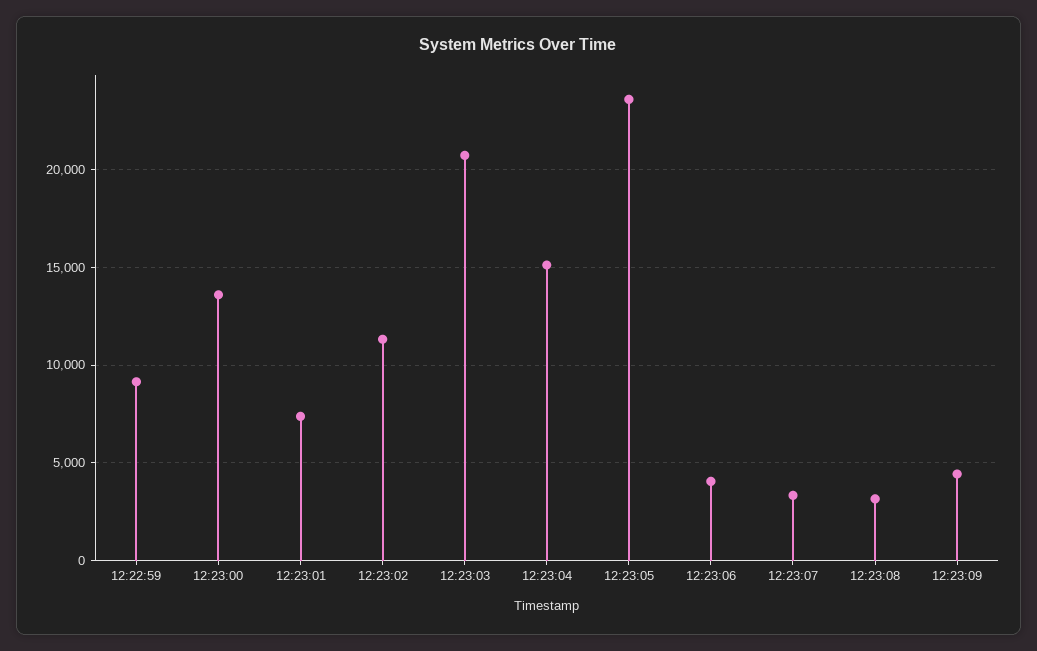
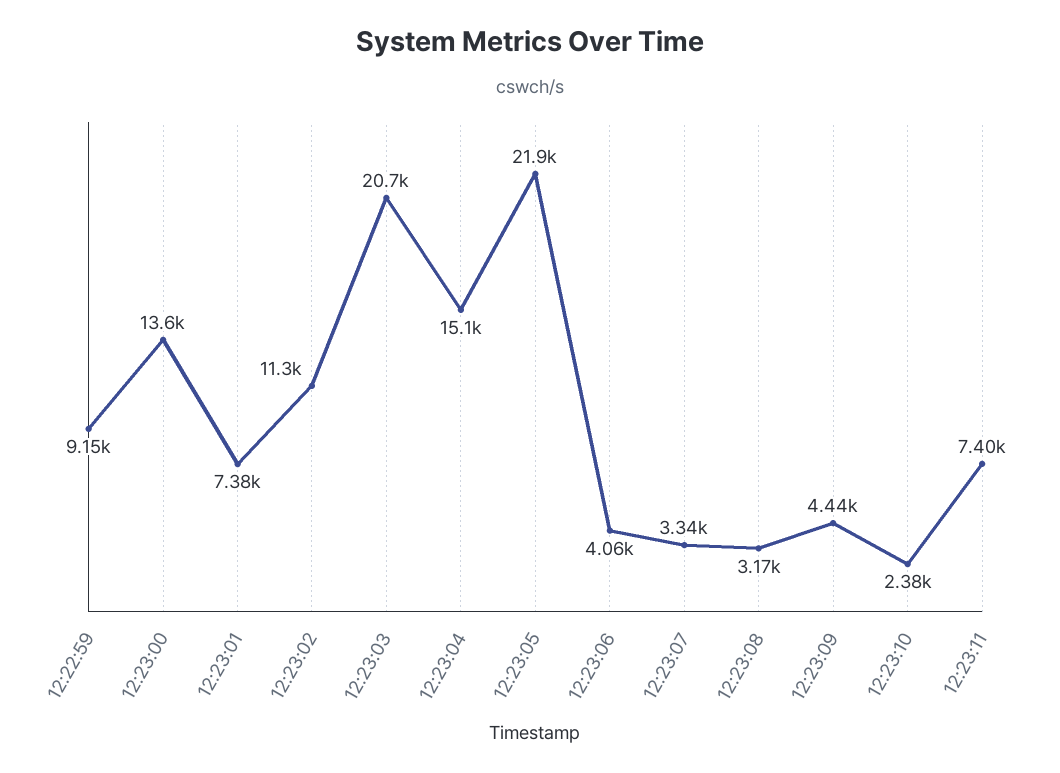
12:23:05: 23500 -> 21900
12:23:10: none -> 2380
12:23:11: none -> 7400

